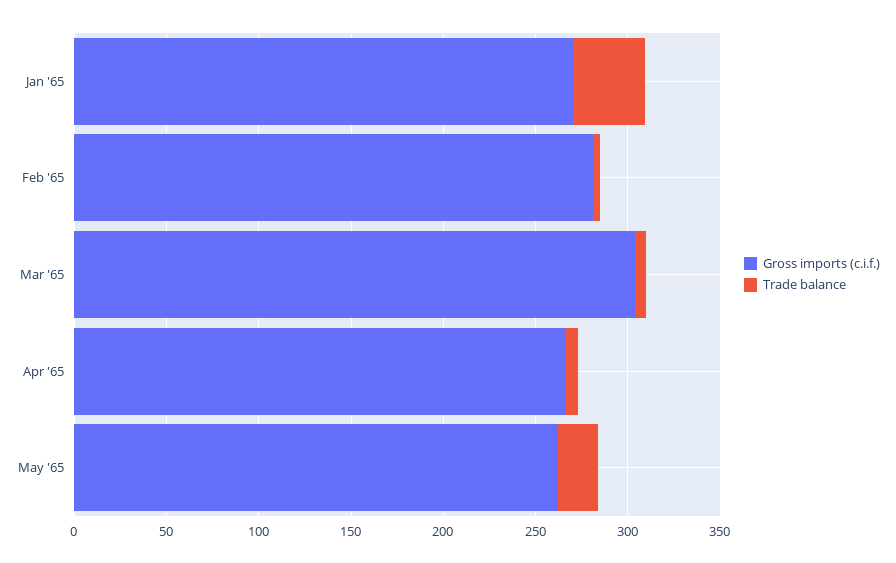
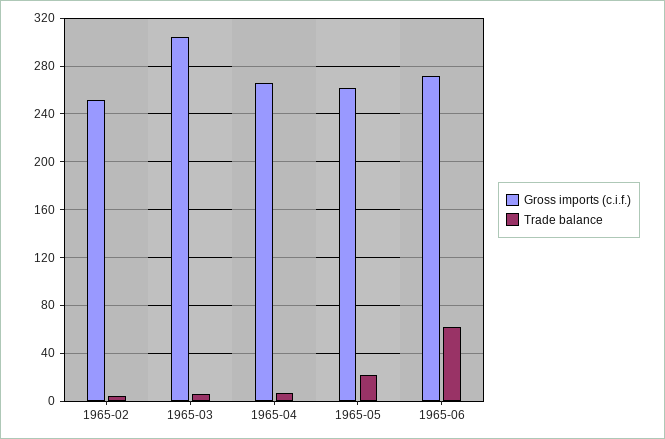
Gross imports (c.i.f.), Jan '65: 270 -> none
Trade balance, Jan '65: 40 -> none
Gross imports (c.i.f.), Feb '65: 280 -> 250
Gross imports (c.i.f.), 1965-06: none -> 270
Trade balance, 1965-06: none -> 60

